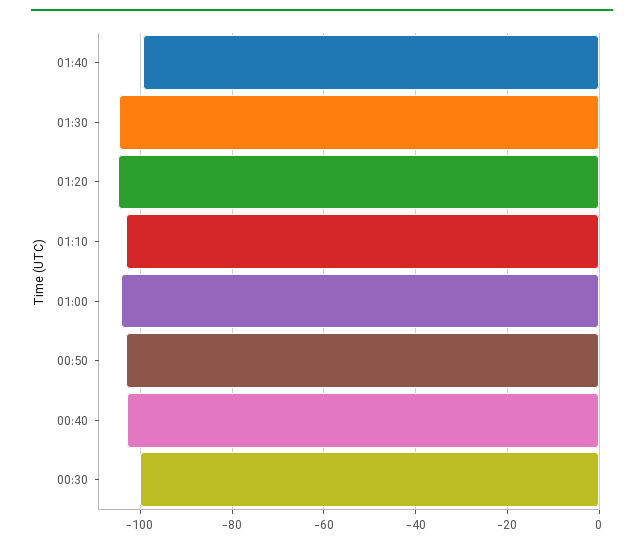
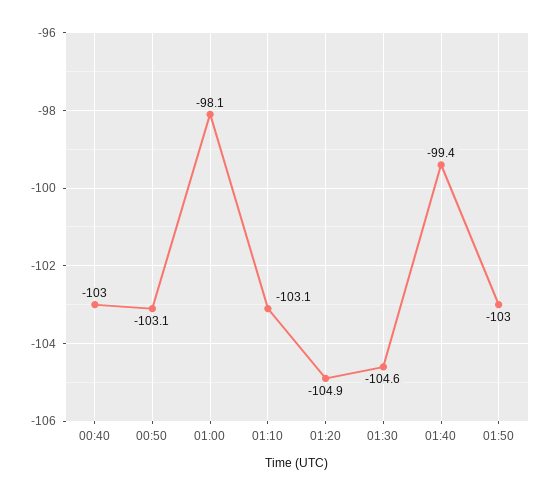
01:00: -104 -> -98.1
00:30: -100 -> none
01:50: none -> -103

